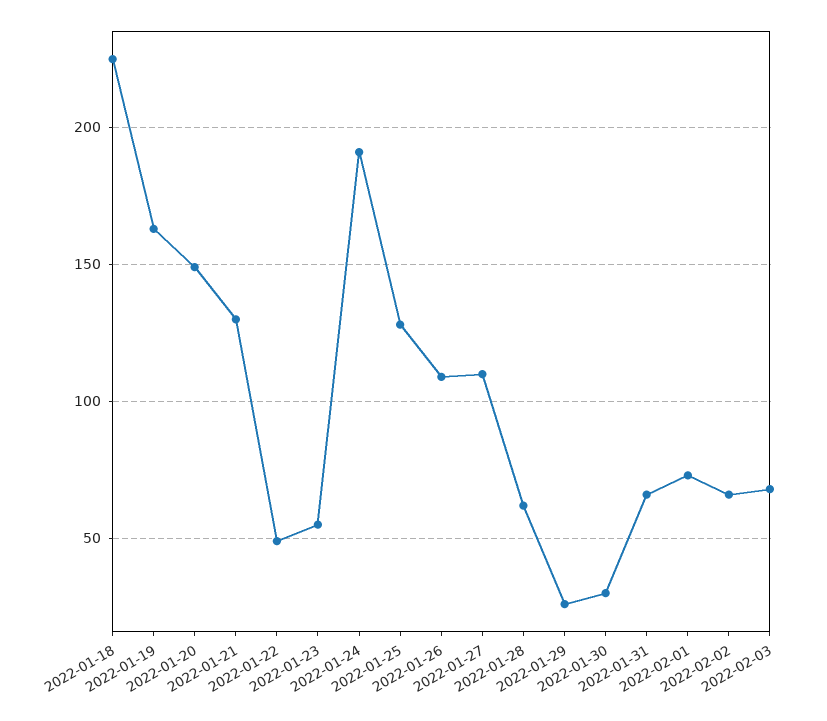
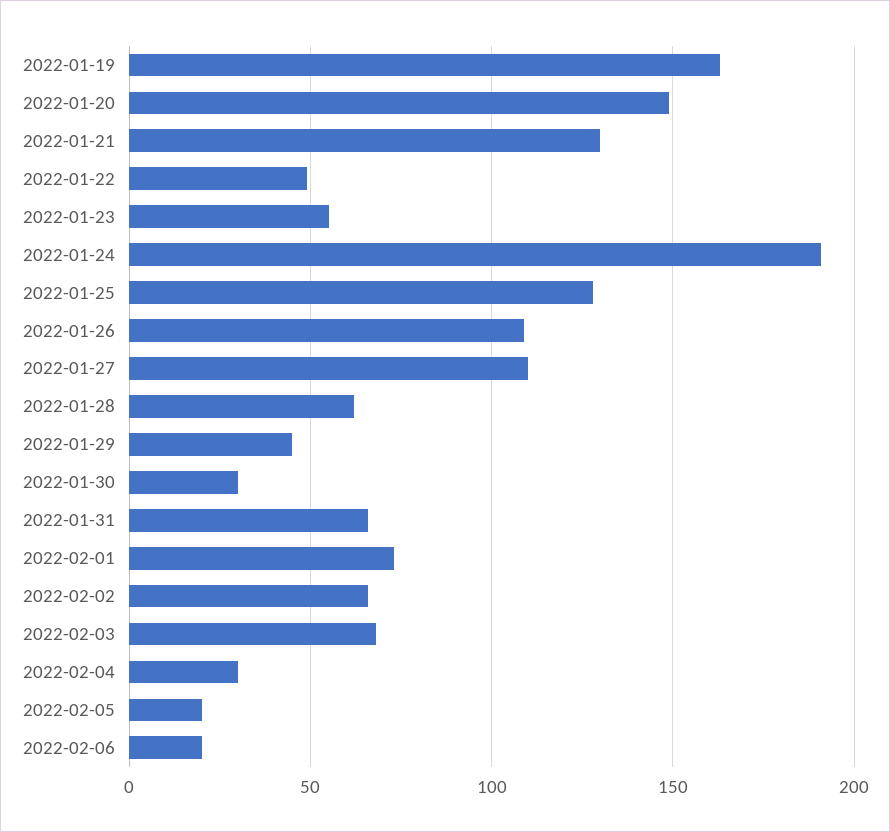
2022-01-18: 225 -> none
2022-01-29: 25 -> 45
2022-02-04: none -> 30
2022-02-05: none -> 20
2022-02-06: none -> 20

